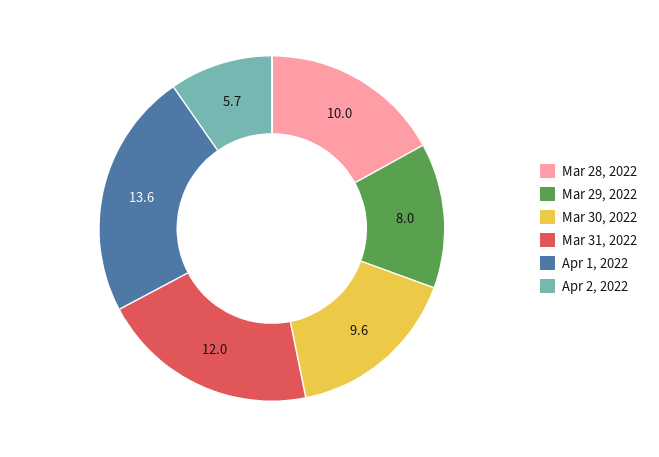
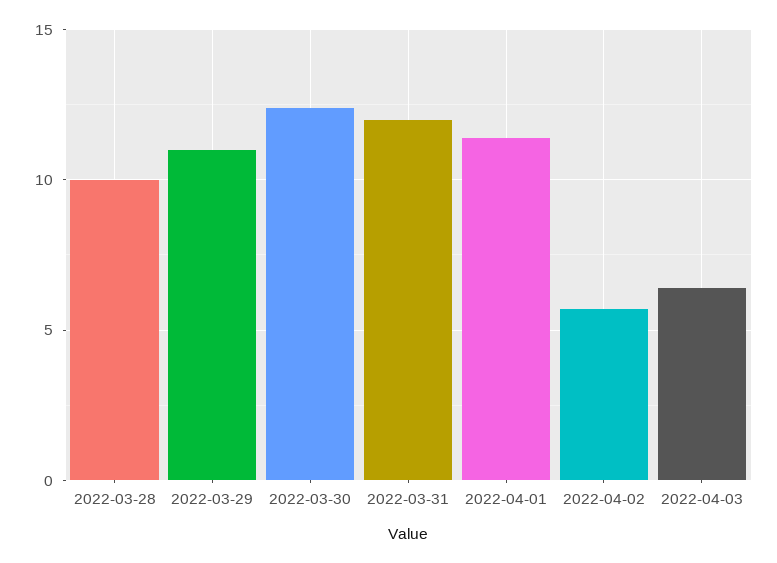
Mar 29, 2022: 8 -> 11
Mar 30, 2022: 9.6 -> 12.5
Apr 1, 2022: 13.6 -> 11.5
2022-04-03: none -> 6.5

